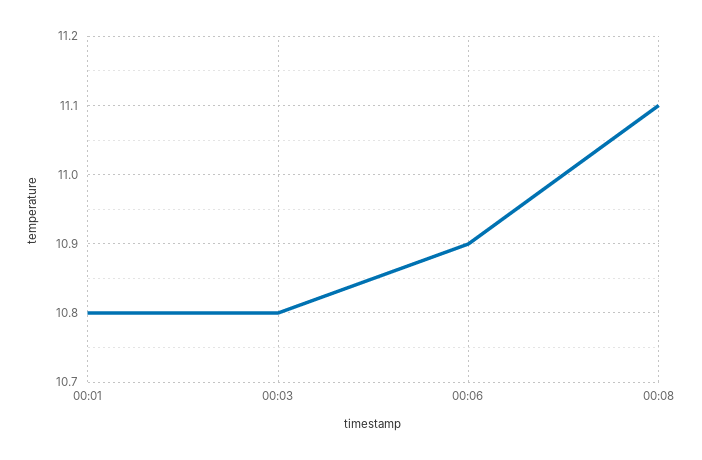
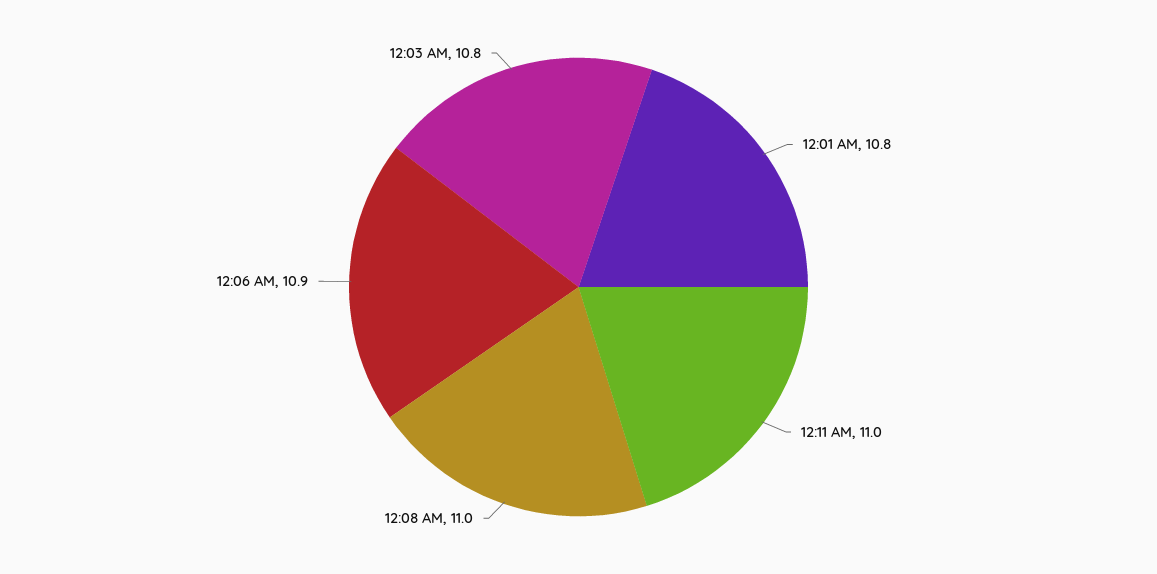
00:08: 11.1 -> 11
12:11 AM: none -> 11

